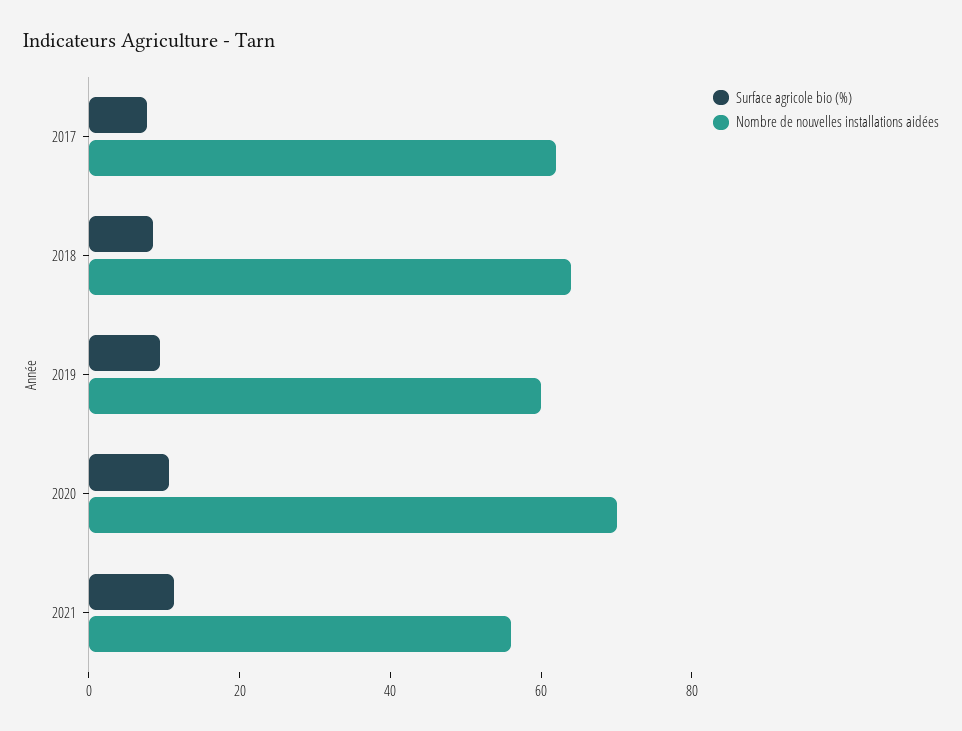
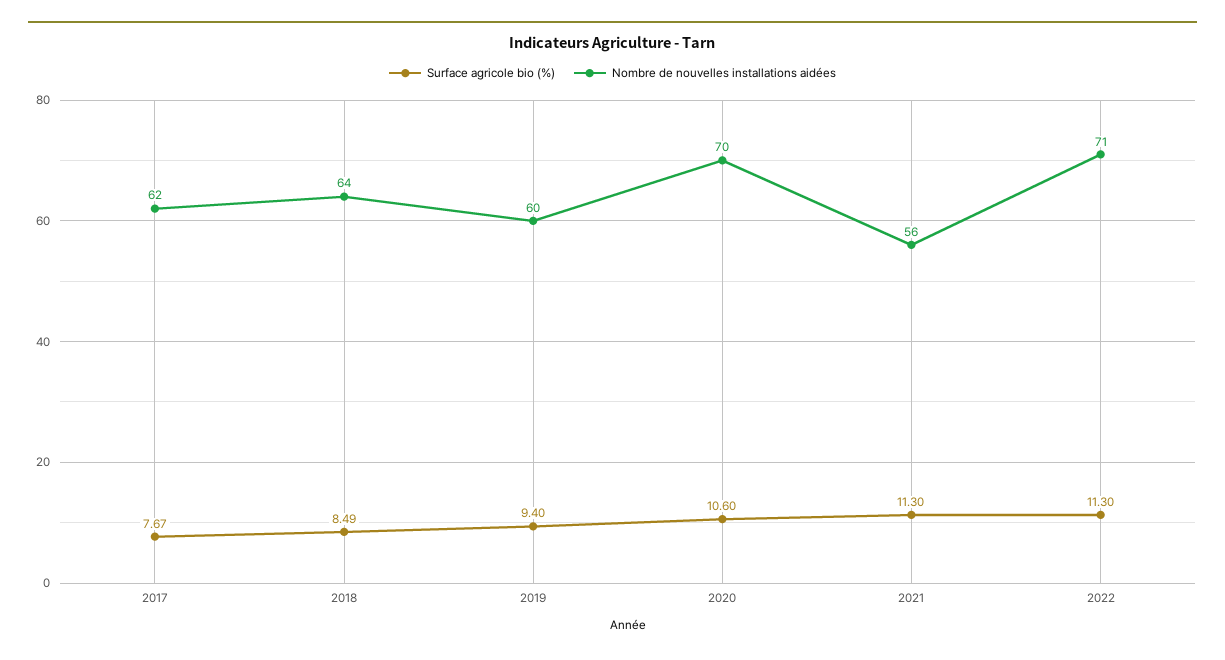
Surface agricole bio (%), 2022: none -> 11.3
Nombre de nouvelles installations aidées, 2022: none -> 71

